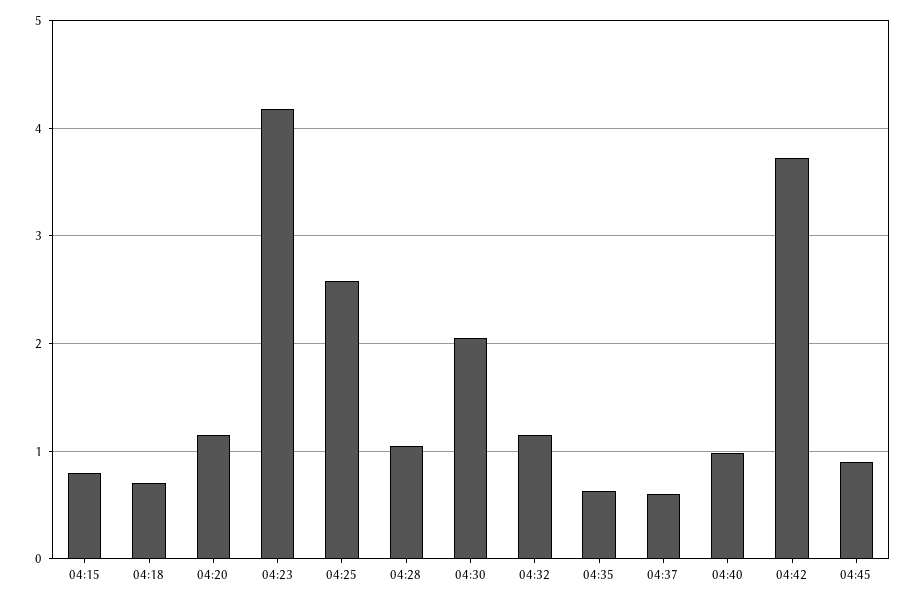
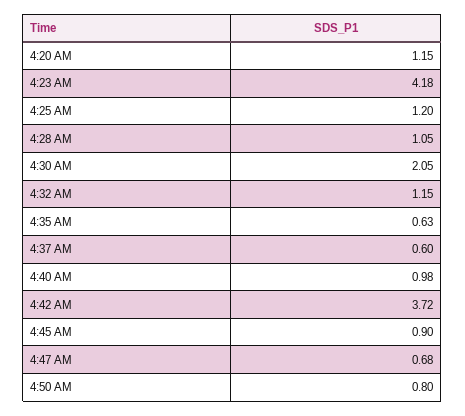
04:15: 0.8 -> none
04:18: 0.7 -> none
04:25: 2.6 -> 1.2
4:47 AM: none -> 0.68
4:50 AM: none -> 0.8

